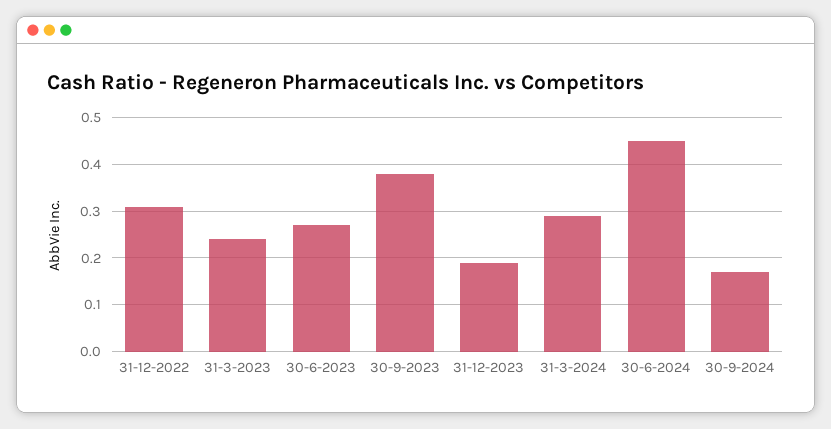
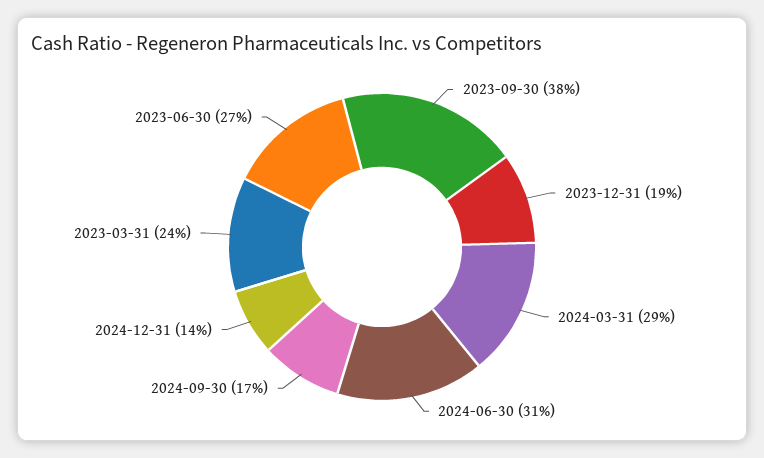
31-12-2022: 0.3 -> none
30-6-2024: 0.45 -> 0.31
2024-12-31: none -> 0.14

